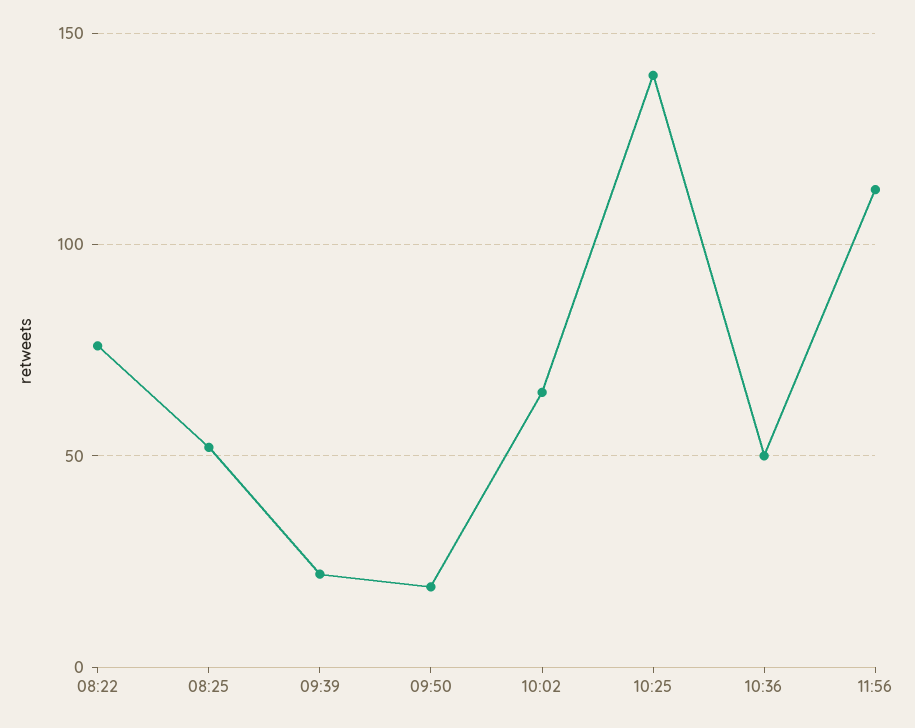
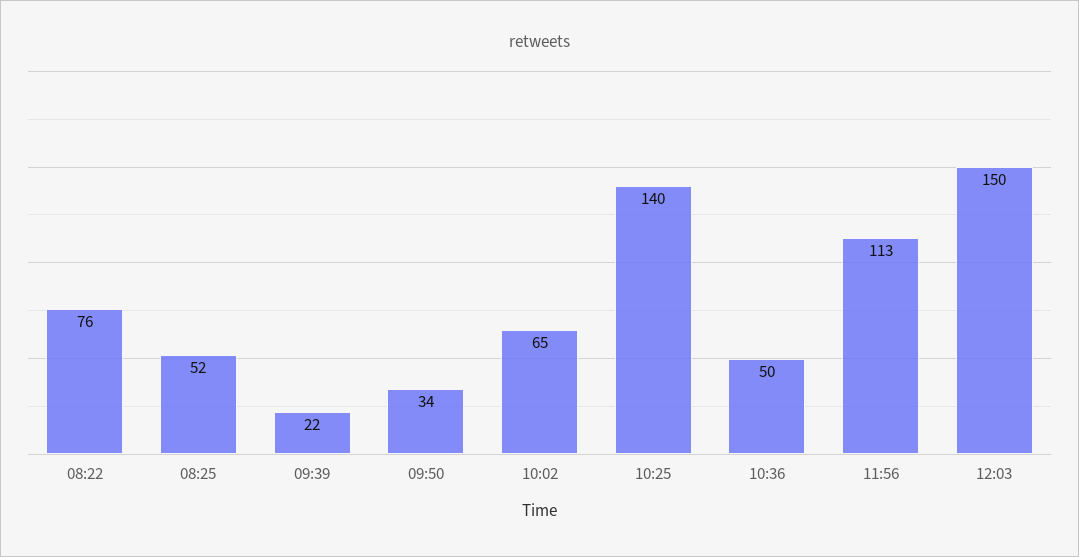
09:50: 20 -> 34
12:03: none -> 150

